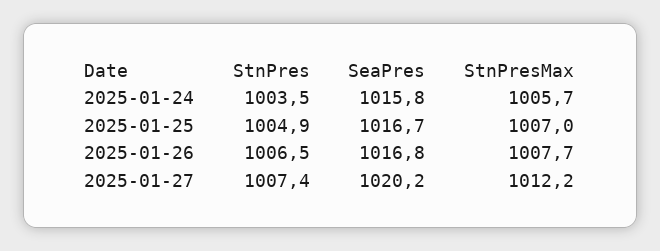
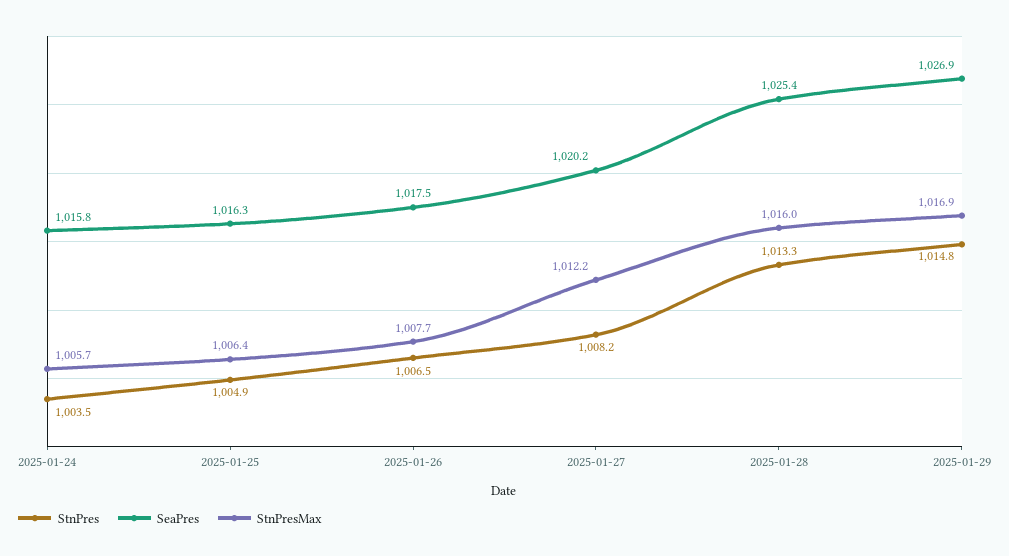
SeaPres, 2025-01-25: 1016.7 -> 1016.3
StnPresMax, 2025-01-25: 1007 -> 1006.4
SeaPres, 2025-01-26: 1016.8 -> 1017.5
StnPres, 2025-01-27: 1007.4 -> 1008.2
StnPres, 2025-01-28: none -> 1013.3
SeaPres, 2025-01-28: none -> 1025.4
StnPresMax, 2025-01-28: none -> 1016
StnPres, 2025-01-29: none -> 1014.8
SeaPres, 2025-01-29: none -> 1026.9
StnPresMax, 2025-01-29: none -> 1016.9

